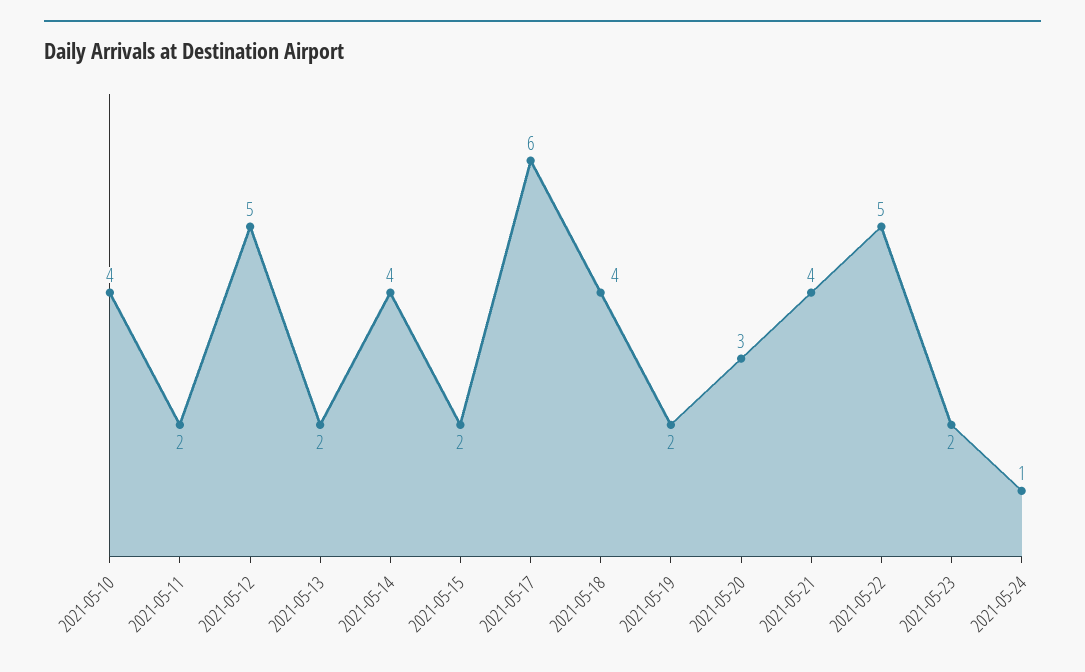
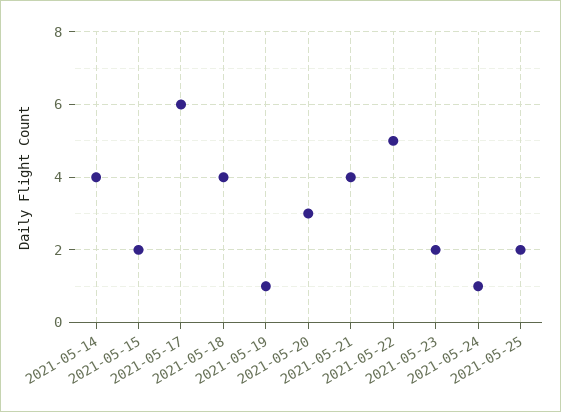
2021-05-10: 4 -> none
2021-05-11: 2 -> none
2021-05-12: 5 -> none
2021-05-13: 2 -> none
2021-05-19: 2 -> 1
2021-05-25: none -> 2

